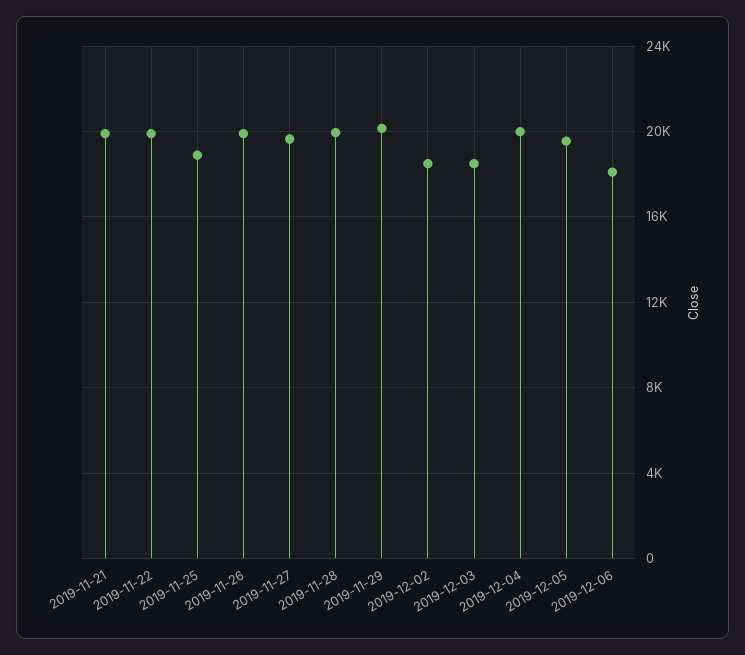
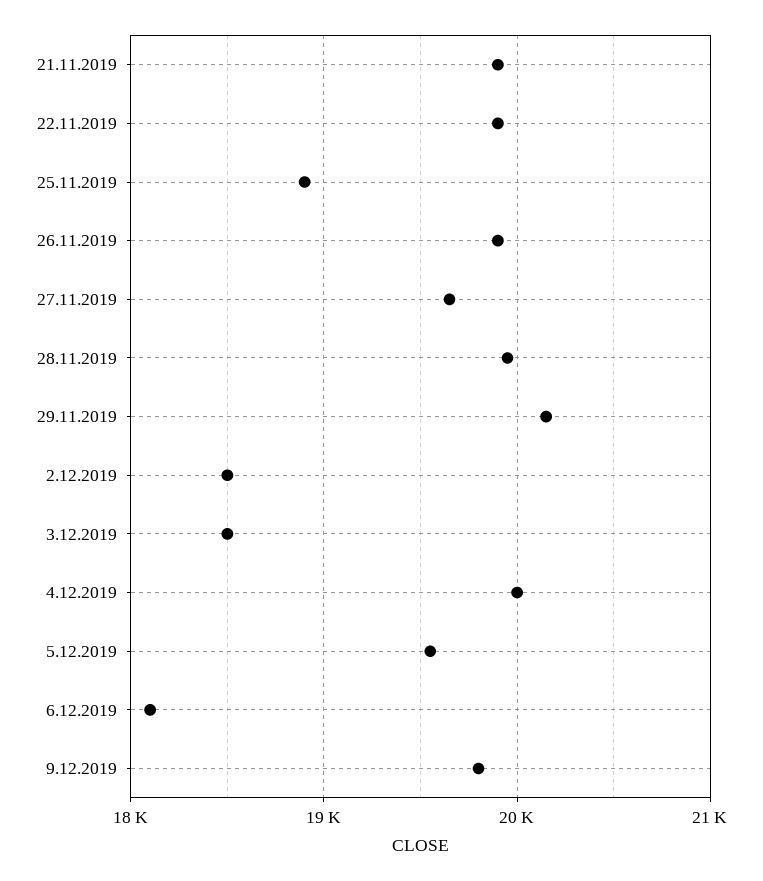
9.12.2019: none -> 19800

